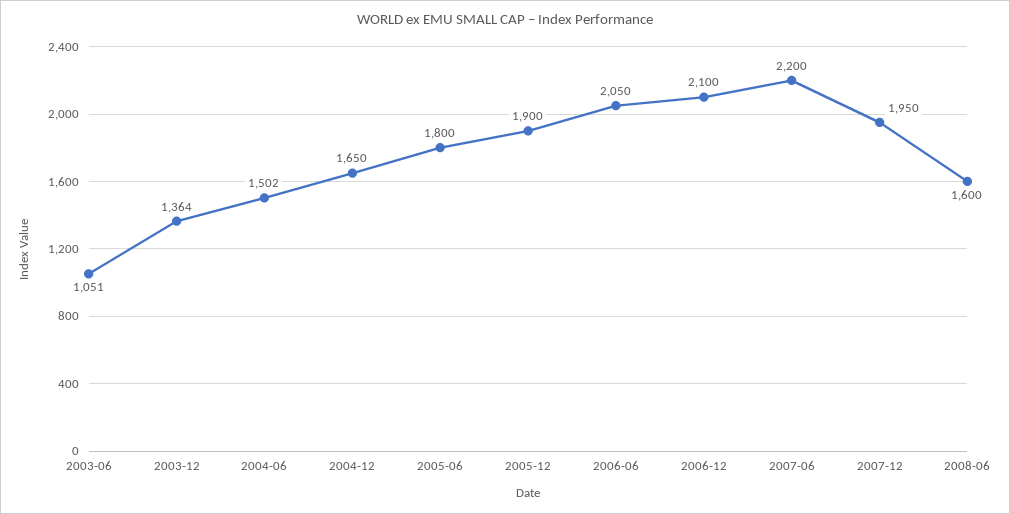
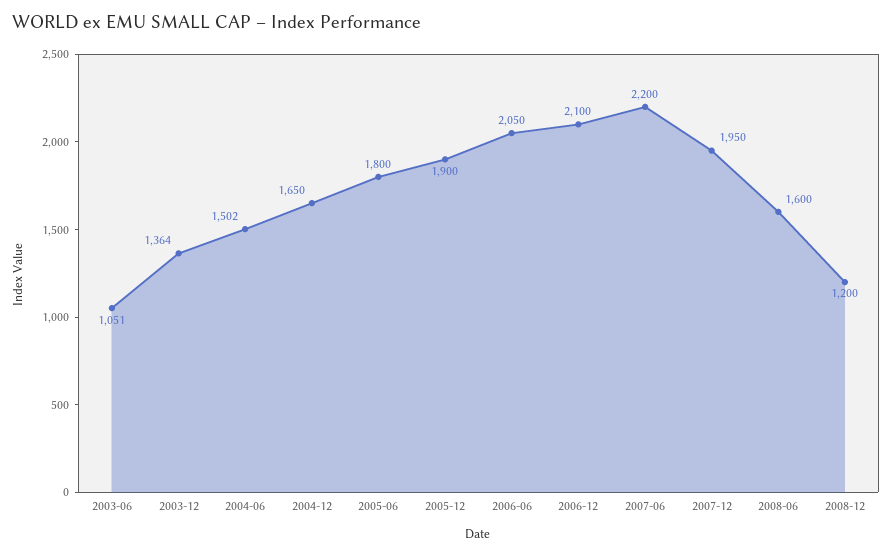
2008-12: none -> 1200

